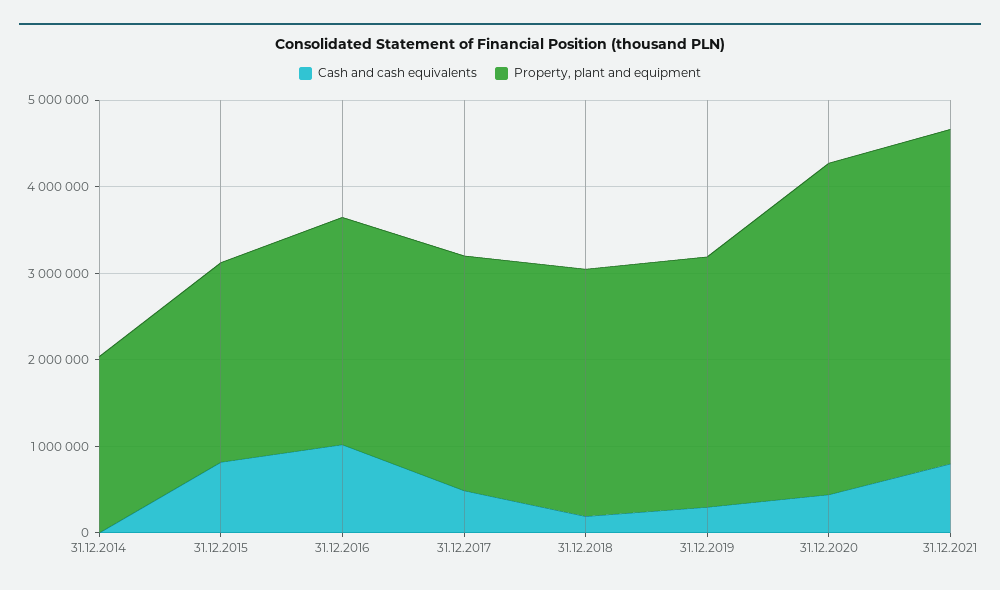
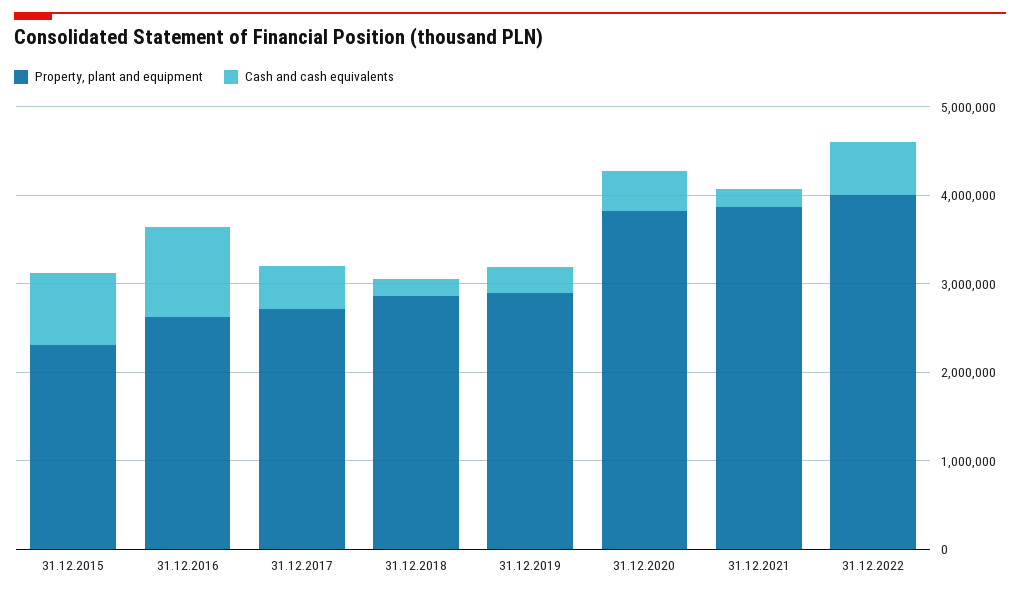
Cash and cash equivalents, 31.12.2014: 0 -> none
Property, plant and equipment, 31.12.2014: 2000000 -> none
Cash and cash equivalents, 31.12.2021: 800000 -> 200000
Property, plant and equipment, 31.12.2022: none -> 4000000
Cash and cash equivalents, 31.12.2022: none -> 600000

